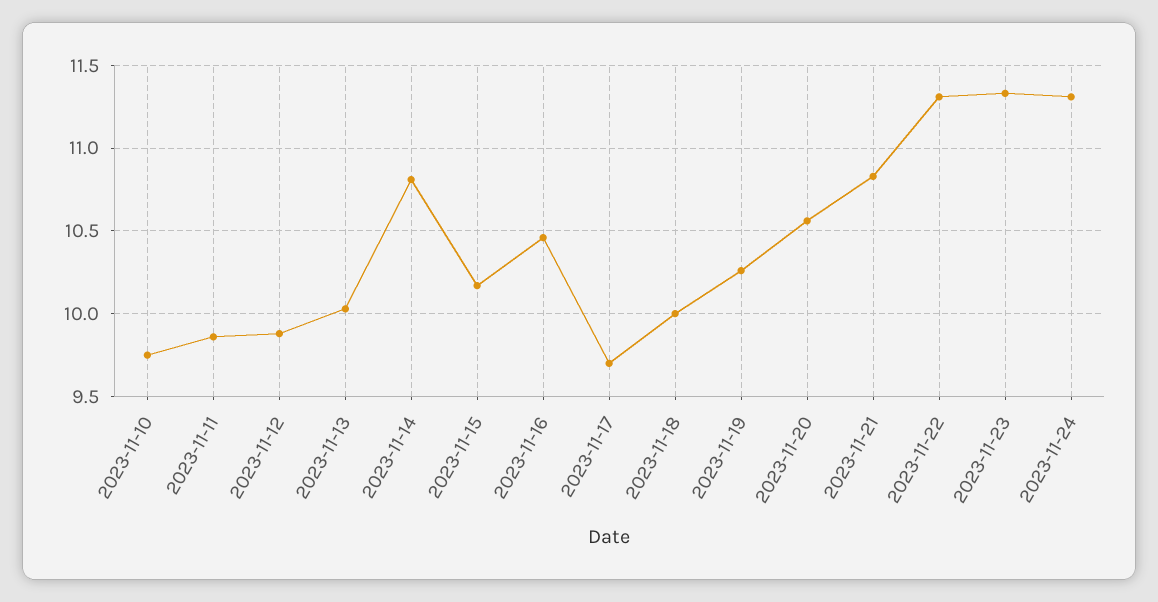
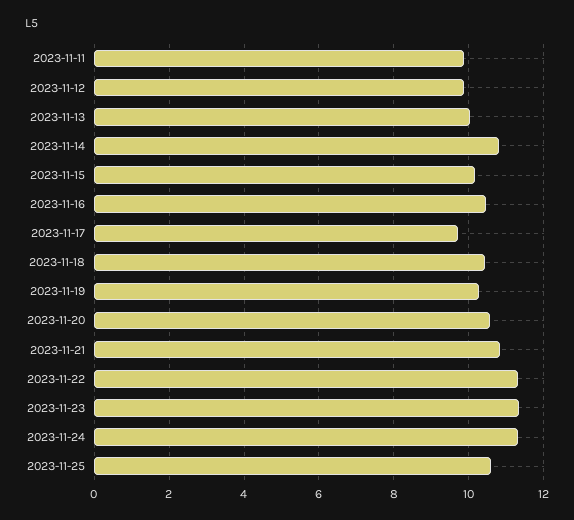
2023-11-10: 9.75 -> none
2023-11-18: 10 -> 10.4
2023-11-25: none -> 10.6

